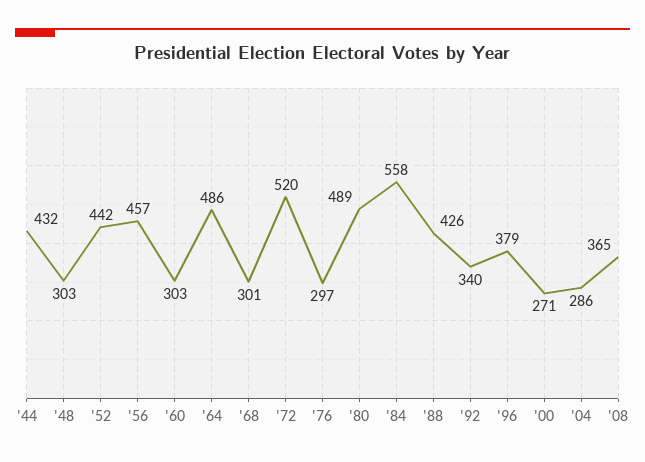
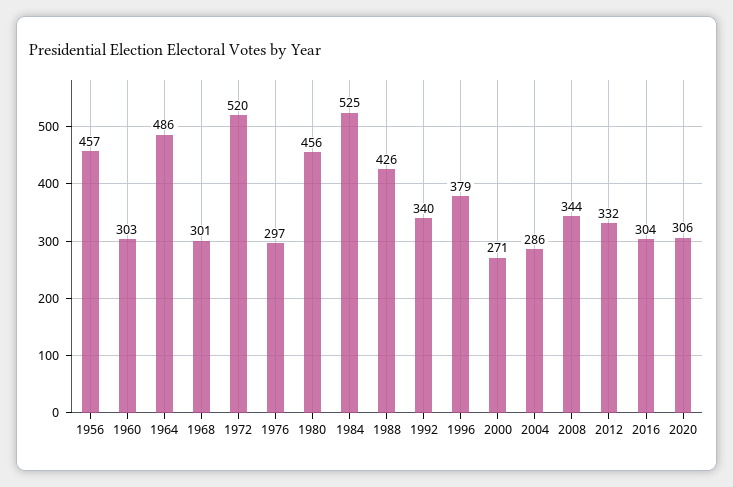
'44: 432 -> none
'48: 303 -> none
'52: 442 -> none
'80: 489 -> 456
'84: 558 -> 525
'08: 365 -> 344
2012: none -> 332
2016: none -> 304
2020: none -> 306

